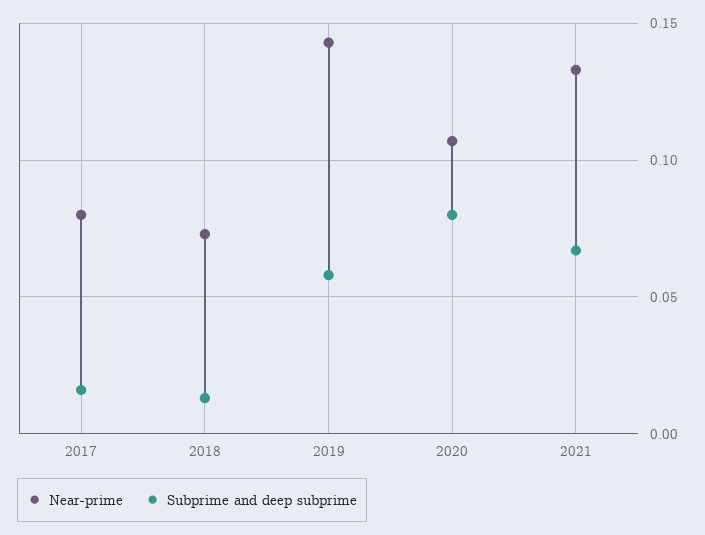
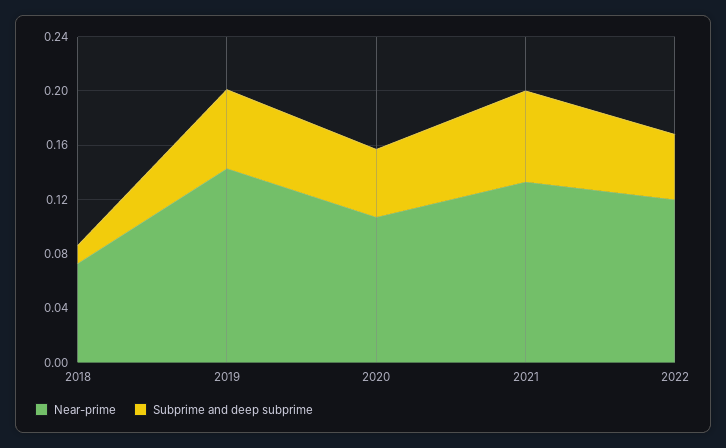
Near-prime, 2017: 0.08 -> none
Subprime and deep subprime, 2017: 0.015 -> none
Subprime and deep subprime, 2020: 0.08 -> 0.05
Near-prime, 2022: none -> 0.12
Subprime and deep subprime, 2022: none -> 0.05

